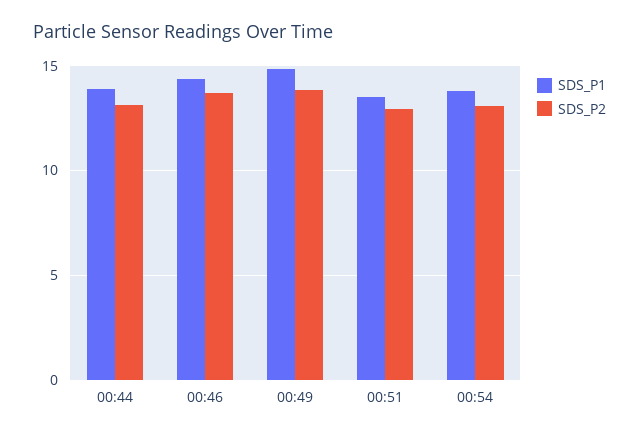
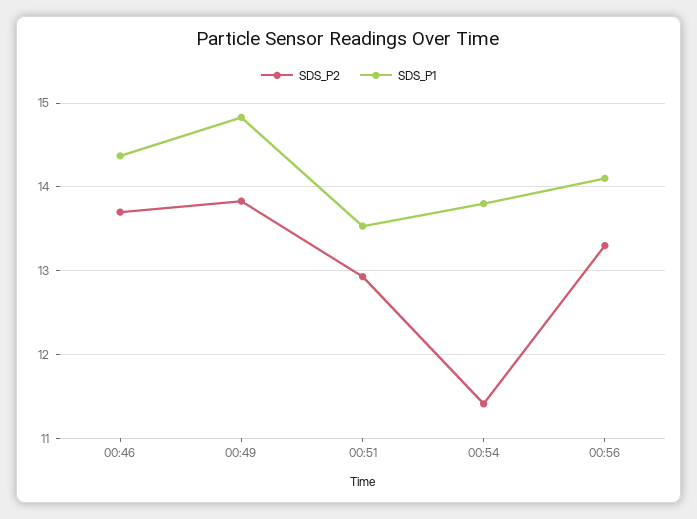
SDS_P1, 00:44: 14 -> none
SDS_P2, 00:44: 13 -> none
SDS_P2, 00:54: 13 -> 11.4
SDS_P2, 00:56: none -> 13.3
SDS_P1, 00:56: none -> 14.1

